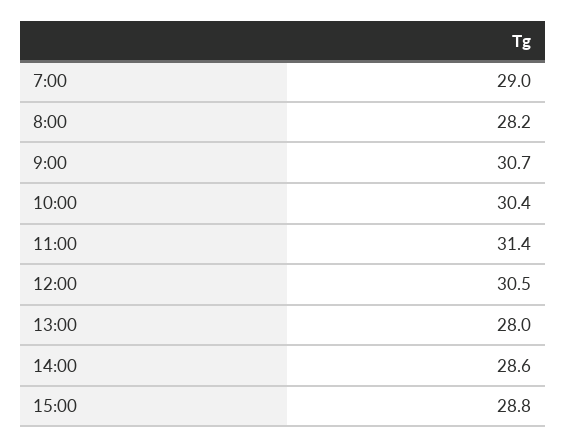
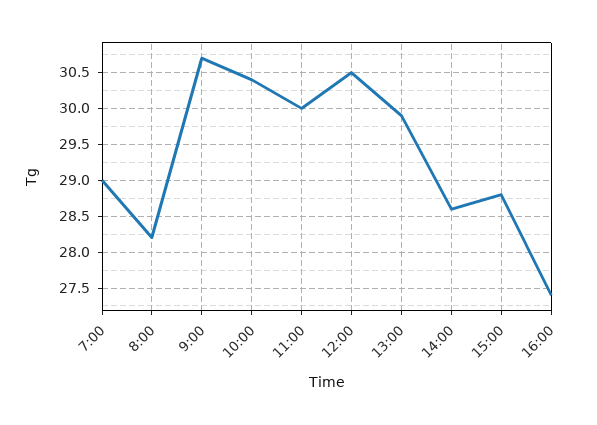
11:00: 31.4 -> 30
13:00: 28 -> 29.9
16:00: none -> 27.4

